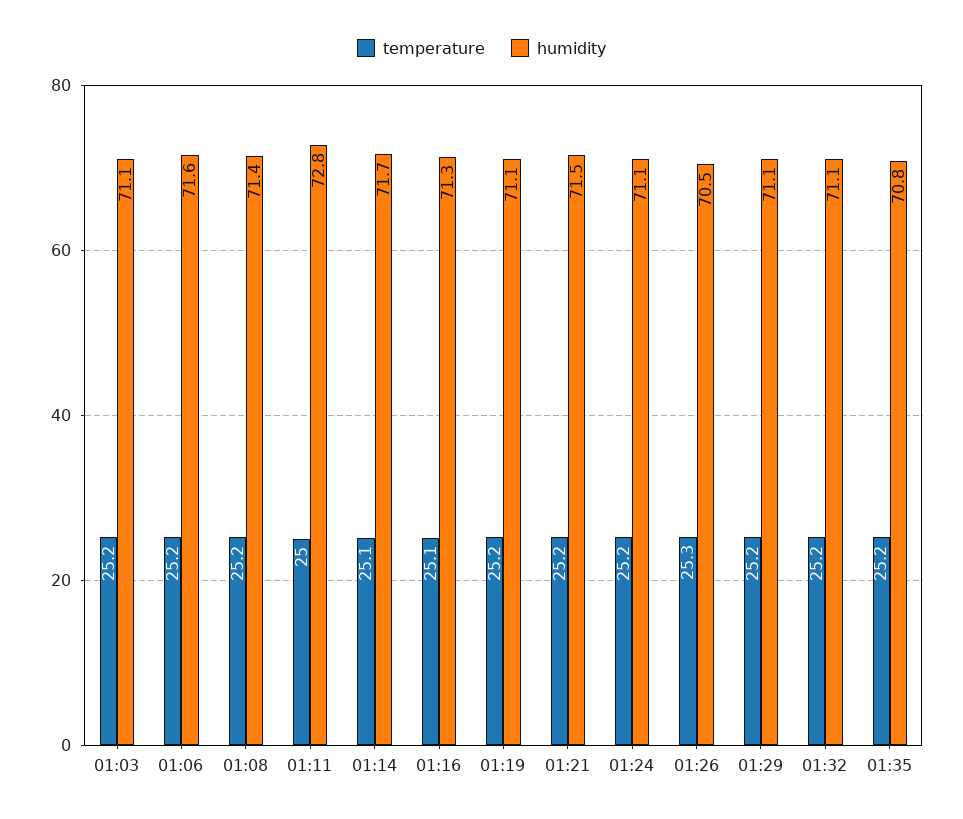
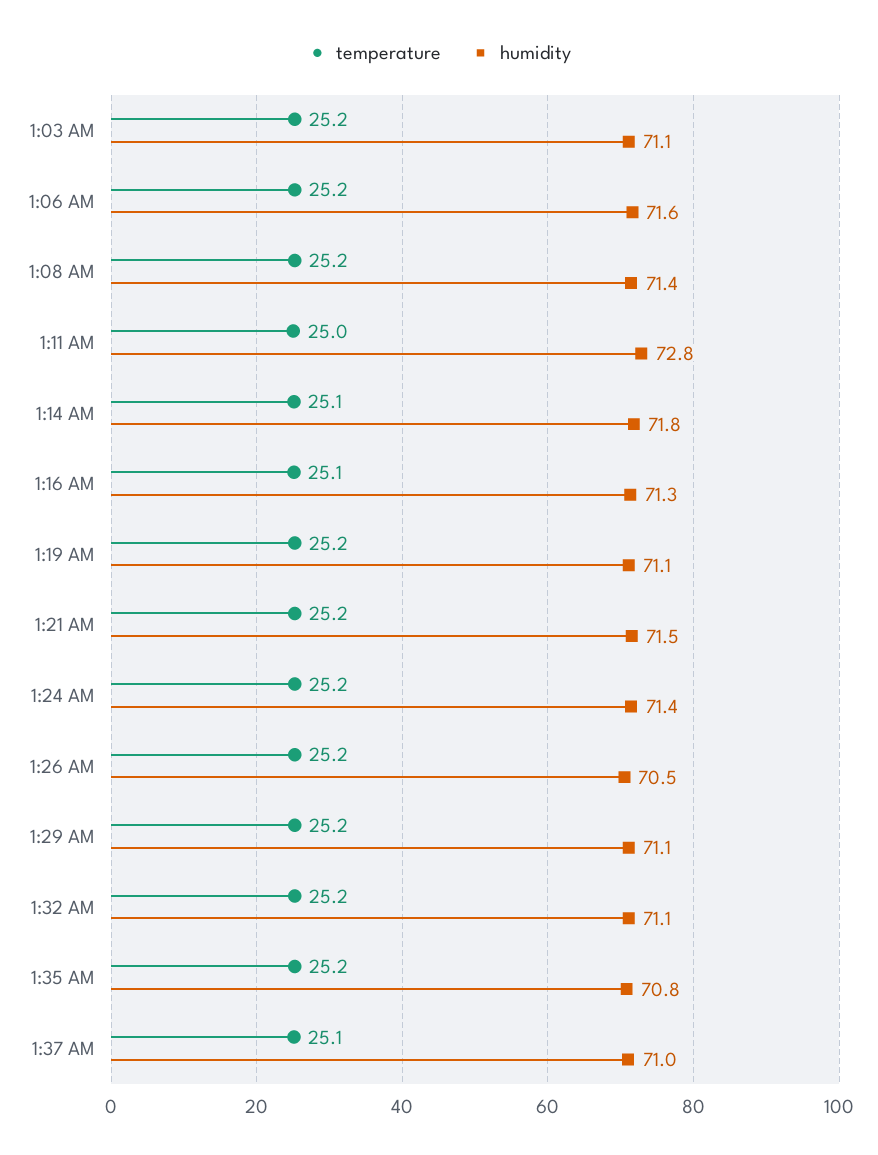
humidity, 01:14: 71.7 -> 71.8
humidity, 01:24: 71.1 -> 71.4
temperature, 01:26: 25.3 -> 25.2
temperature, 1:37 AM: none -> 25.1
humidity, 1:37 AM: none -> 71

